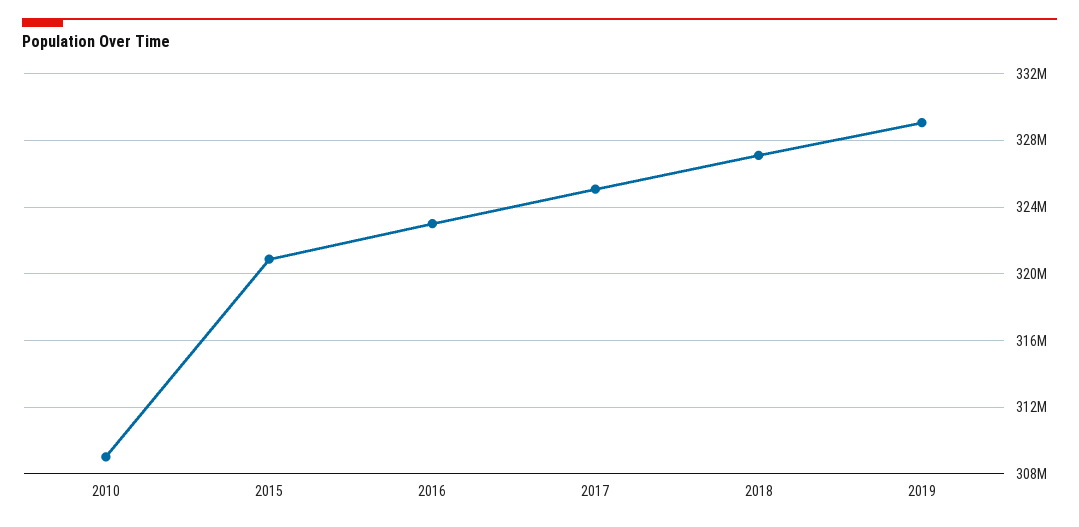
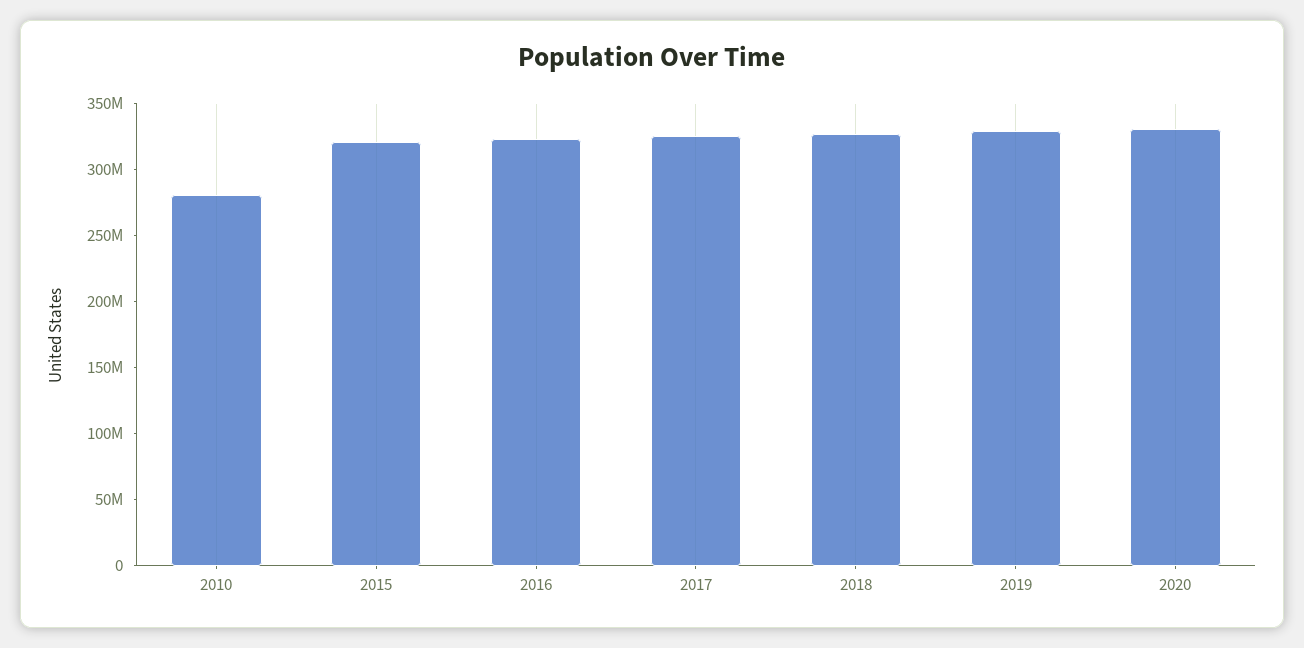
2010: 309000000 -> 280000000
2020: none -> 330000000

